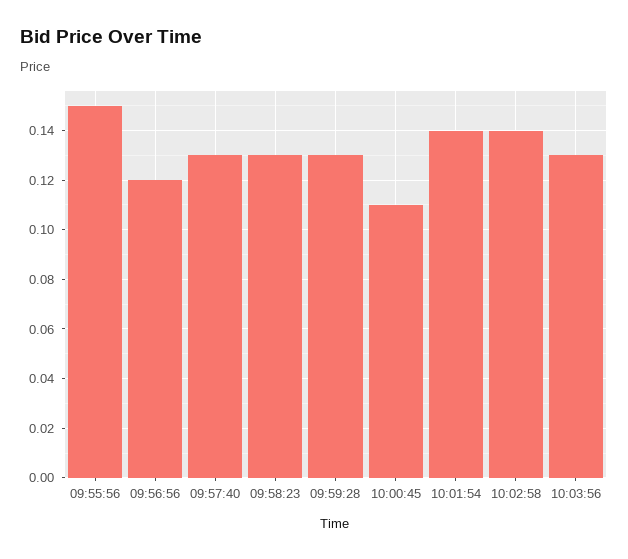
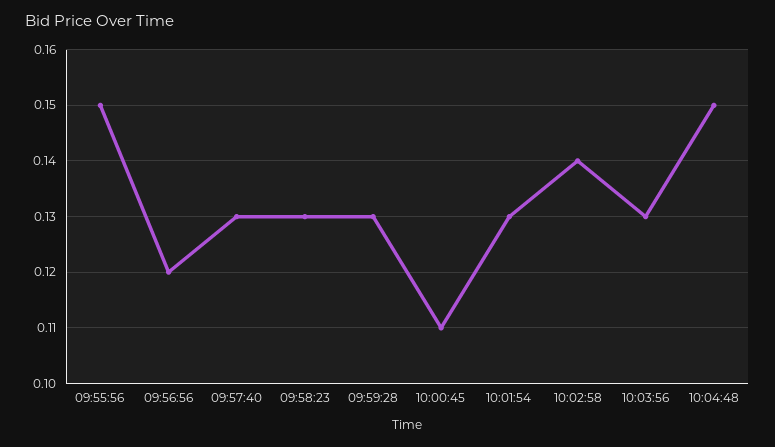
10:01:54: 0.14 -> 0.13
10:04:48: none -> 0.15

